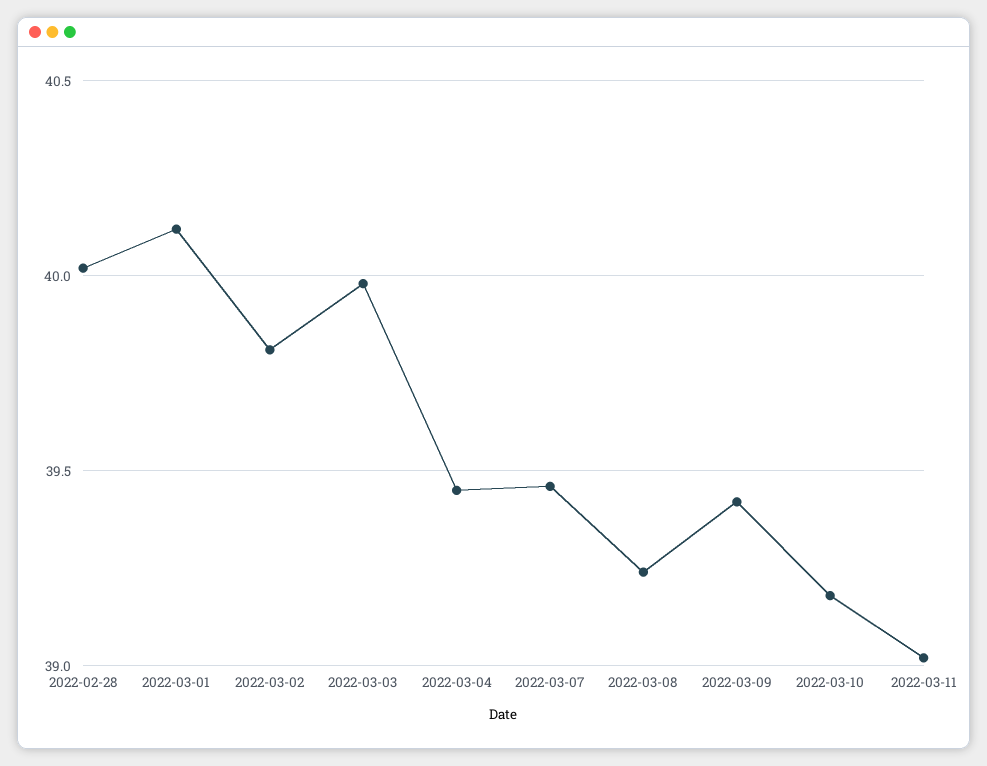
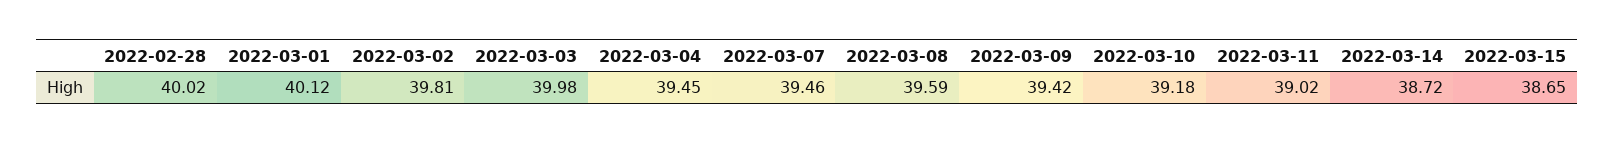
2022-03-08: 39.25 -> 39.59
2022-03-14: none -> 38.72
2022-03-15: none -> 38.65

